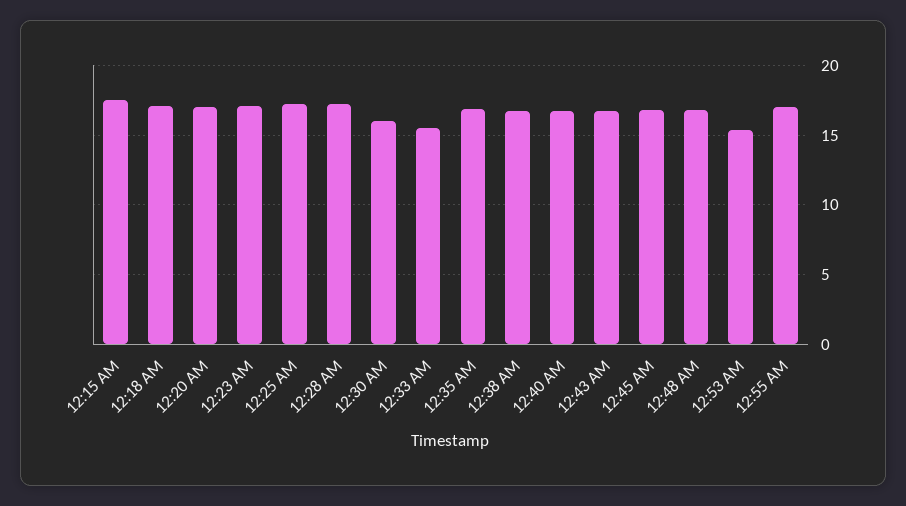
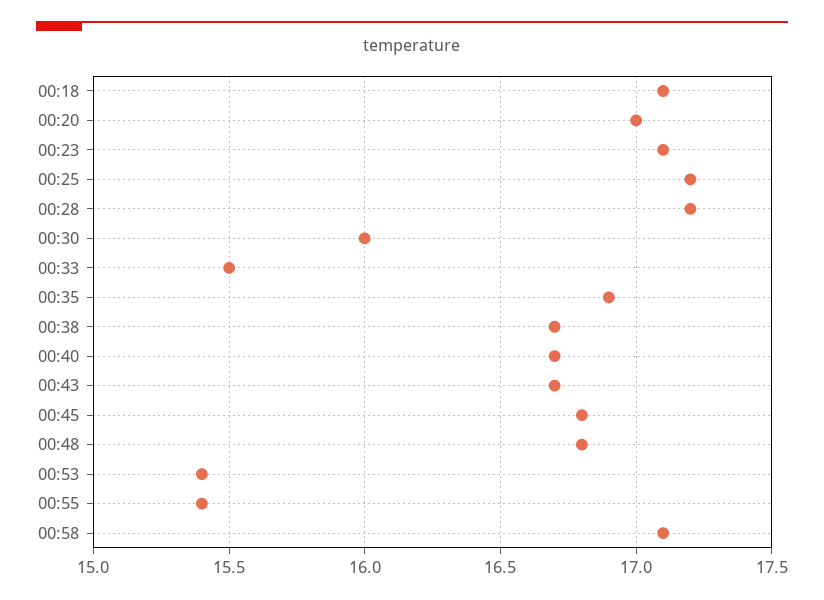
12:15 AM: 17.5 -> none
12:55 AM: 17 -> 15.4
00:58: none -> 17.1

